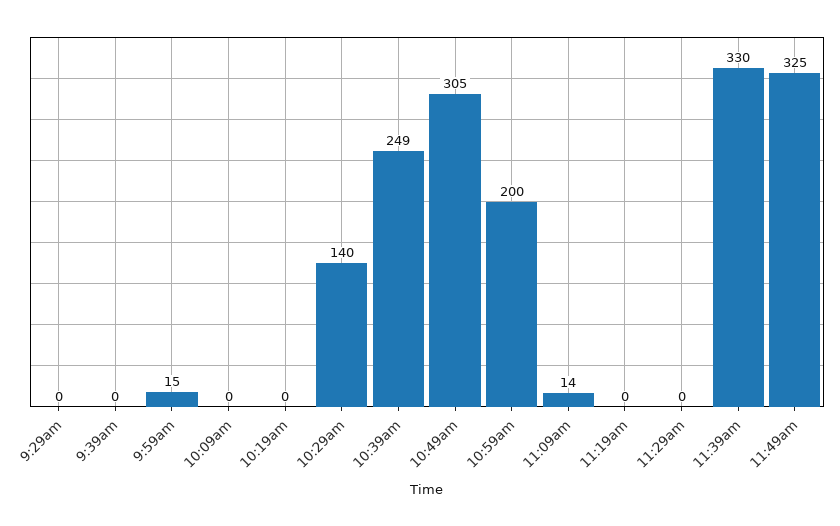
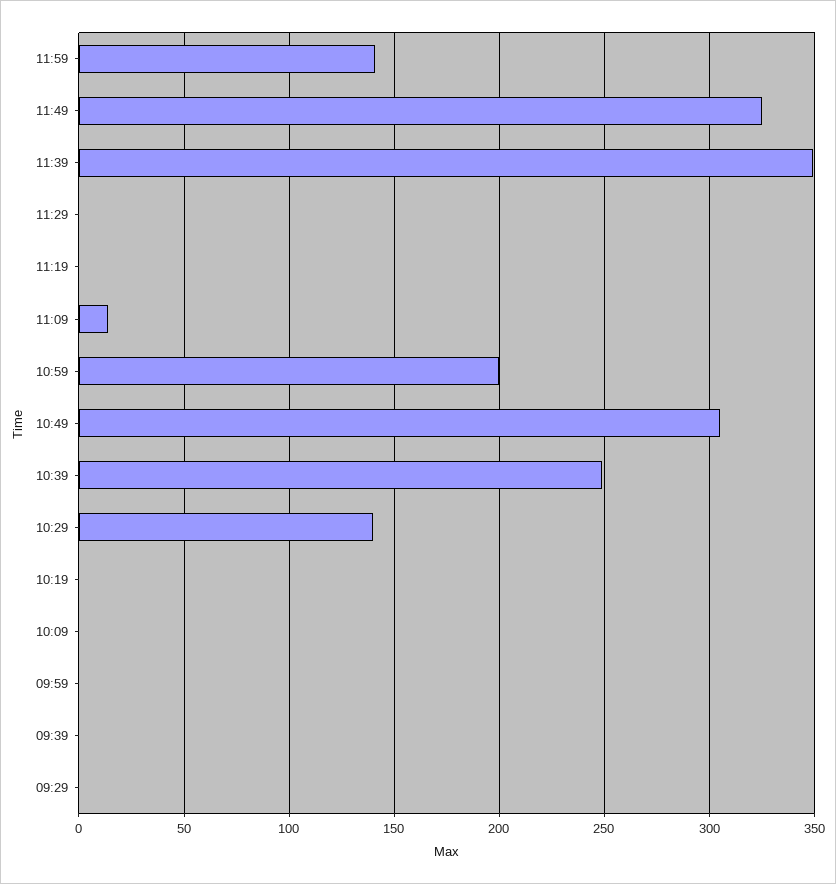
9:59am: 15 -> 0
11:39am: 330 -> 350
11:59: none -> 140

